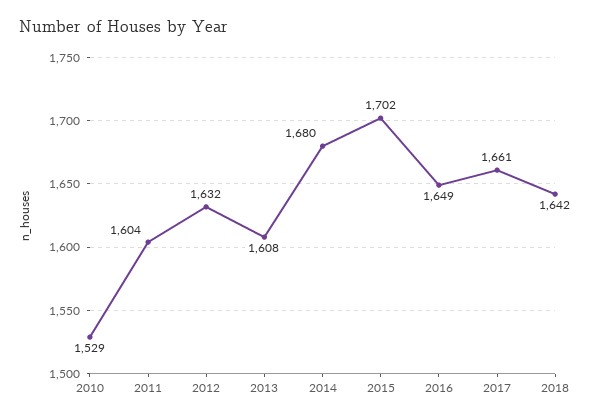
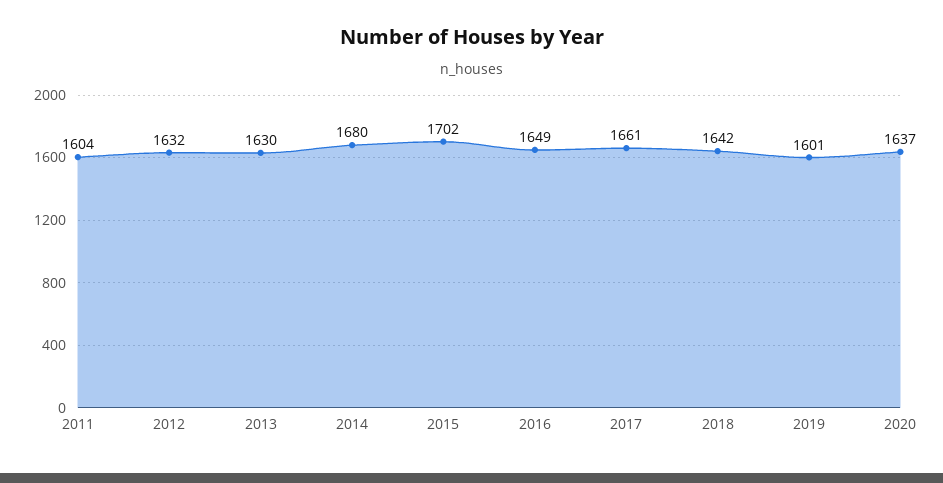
2010: 1529 -> none
2013: 1608 -> 1630
2019: none -> 1601
2020: none -> 1637

